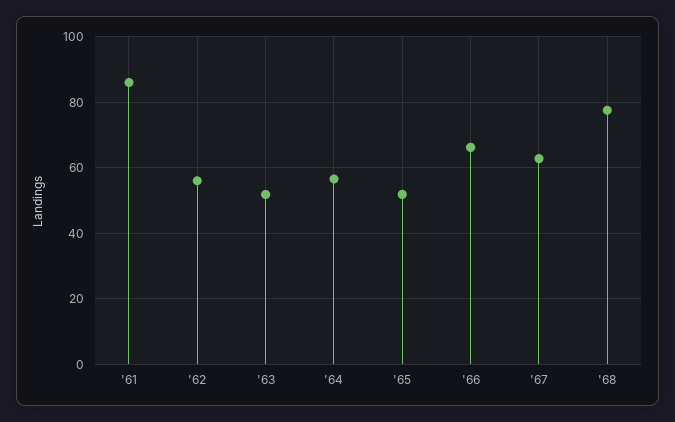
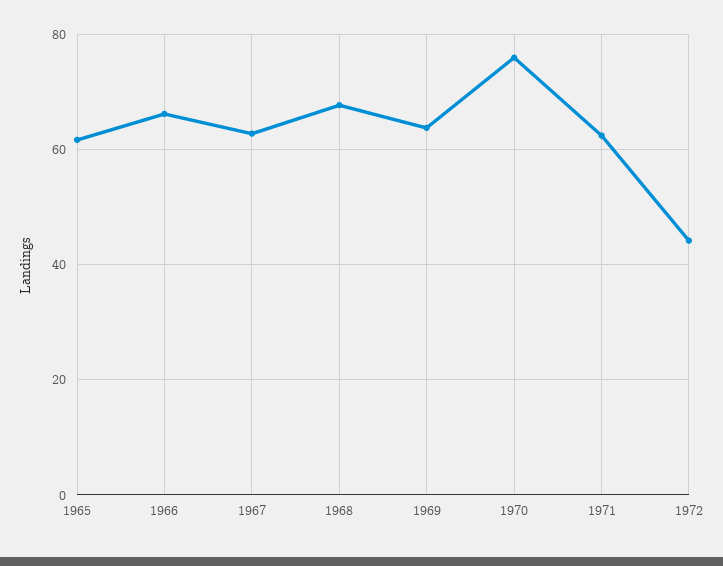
'61: 86 -> none
'62: 56 -> none
'63: 52 -> none
'64: 56 -> none
'65: 52 -> 62
'68: 78 -> 68
1969: none -> 64
1970: none -> 76
1971: none -> 62
1972: none -> 44

